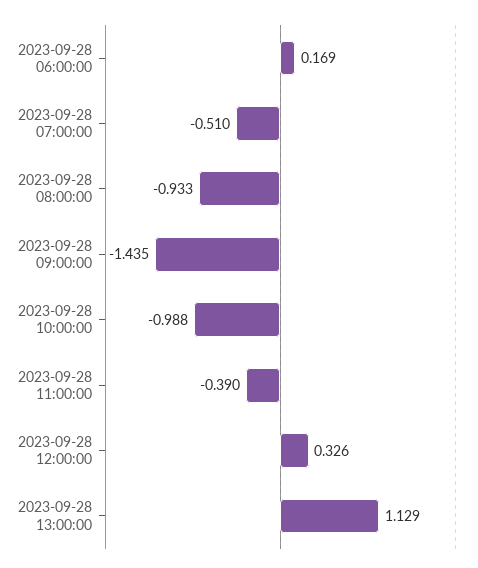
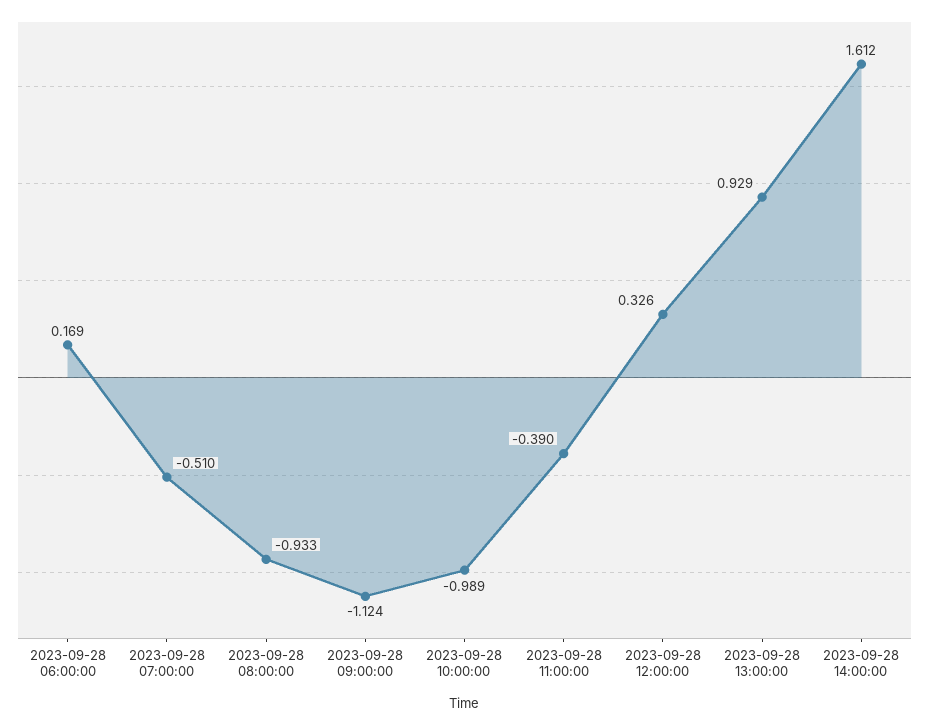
2023-09-28 09:00:00: -1.435 -> -1.124
2023-09-28 10:00:00: -0.988 -> -0.989
2023-09-28 13:00:00: 1.129 -> 0.929
2023-09-28 14:00:00: none -> 1.612

